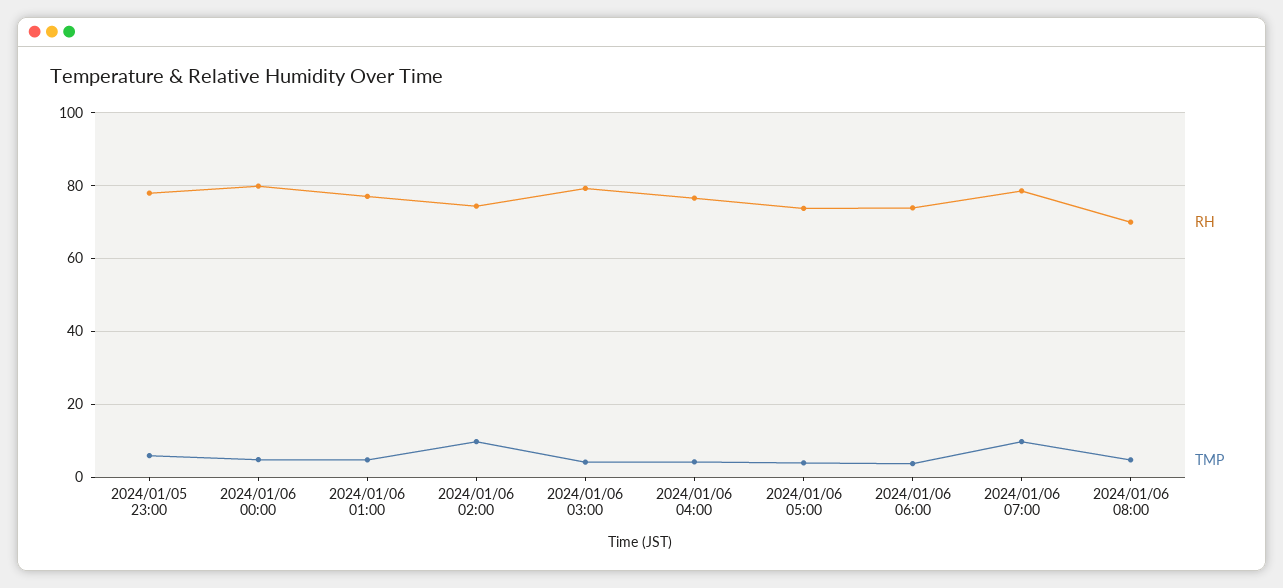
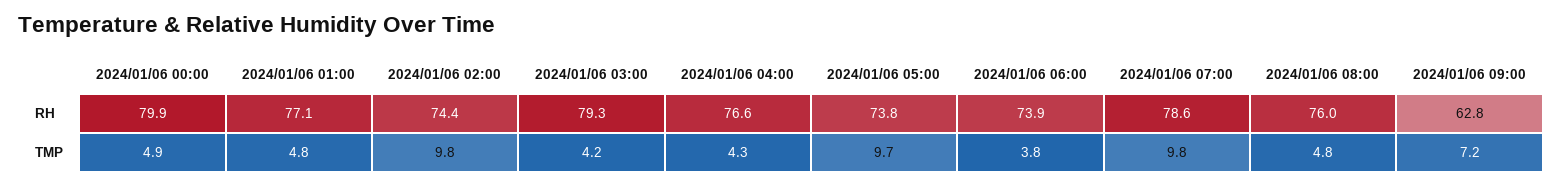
RH, 2024/01/05 23:00: 78 -> none
TMP, 2024/01/05 23:00: 6 -> none
TMP, 2024/01/06 05:00: 4 -> 9.7
RH, 2024/01/06 08:00: 70 -> 76
RH, 2024/01/06 09:00: none -> 62.8
TMP, 2024/01/06 09:00: none -> 7.2

